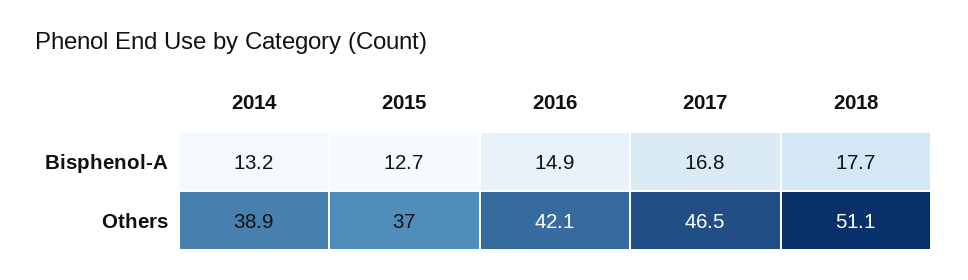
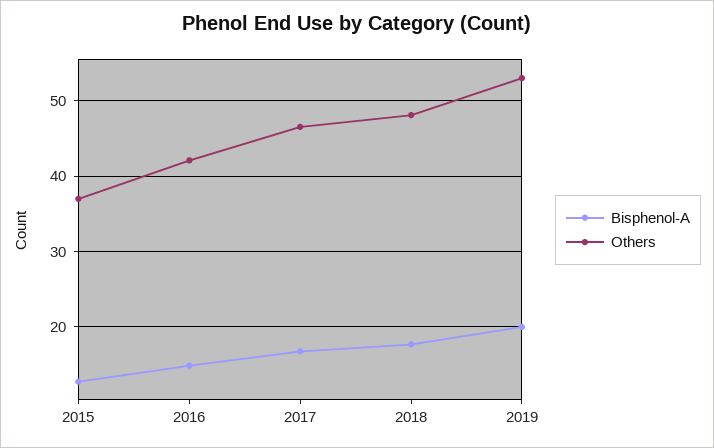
Bisphenol-A, 2014: 13.2 -> none
Others, 2014: 38.9 -> none
Others, 2018: 51.1 -> 48
Bisphenol-A, 2019: none -> 20
Others, 2019: none -> 53

